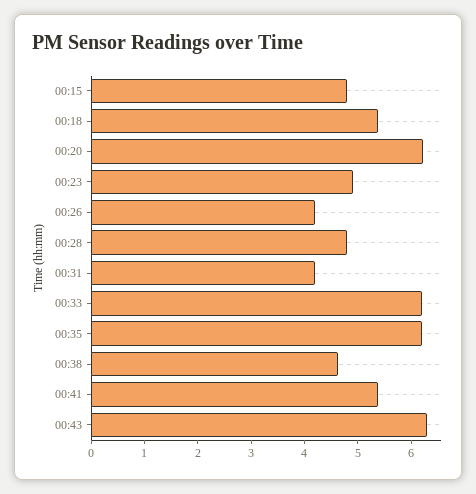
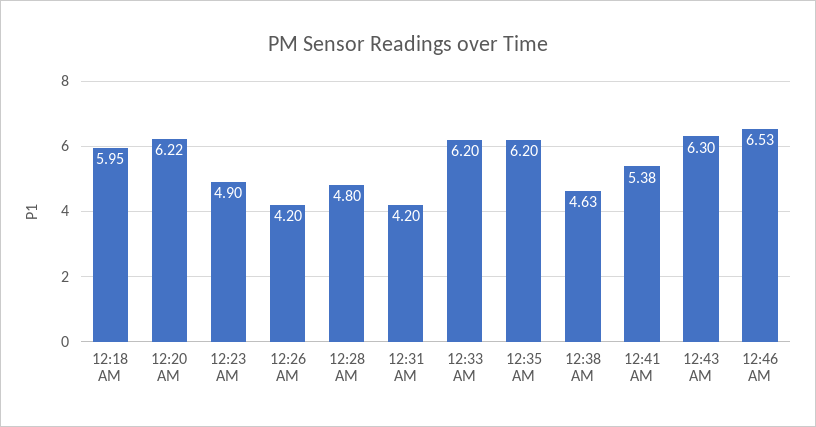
00:15: 4.8 -> none
00:18: 5.4 -> 5.95
12:46 AM: none -> 6.53

